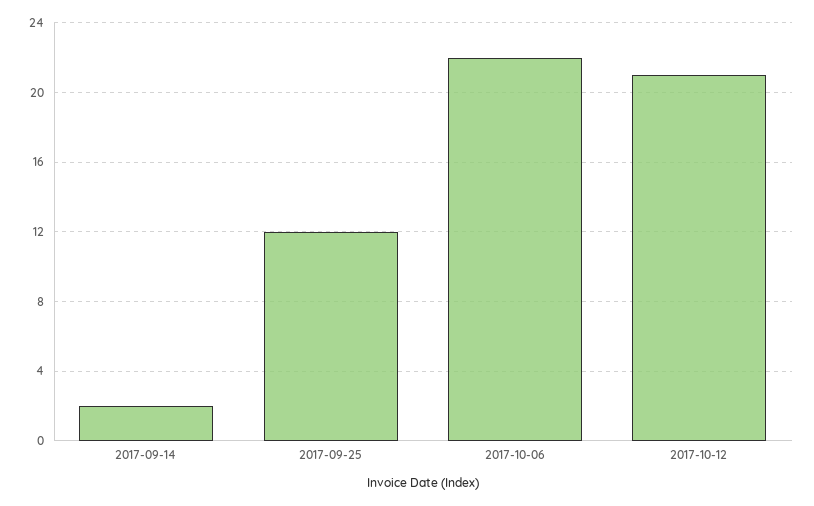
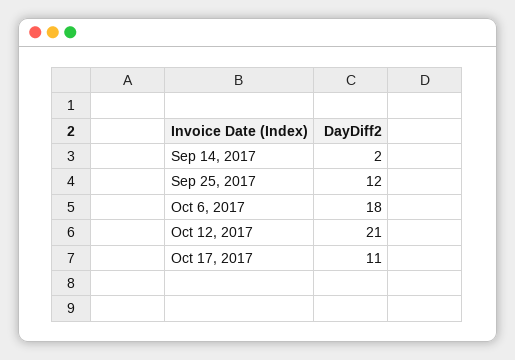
2017-10-06: 22 -> 18
Oct 17, 2017: none -> 11

